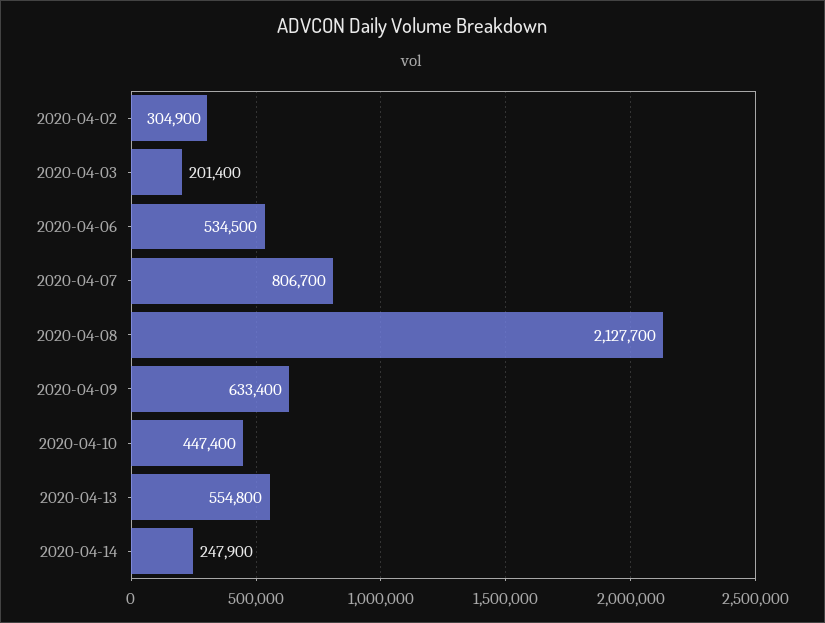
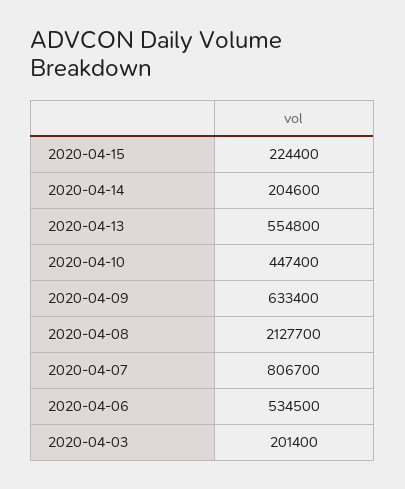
2020-04-02: 304900 -> none
2020-04-14: 247900 -> 204600
2020-04-15: none -> 224400

